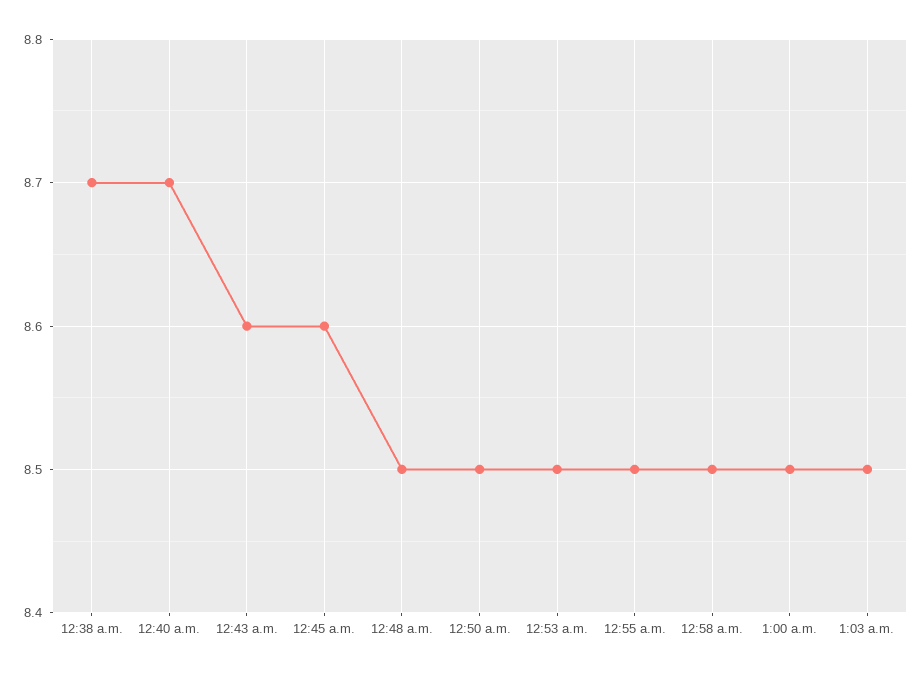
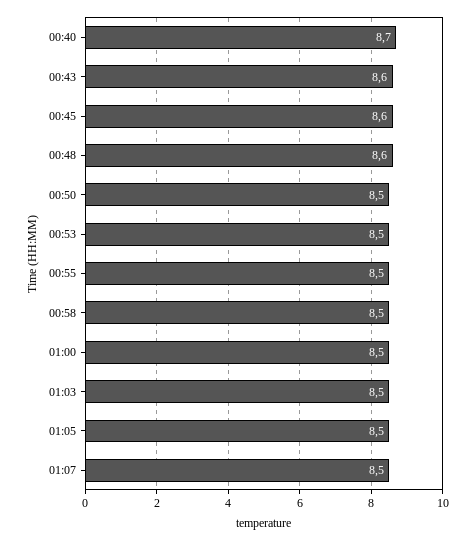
12:38 a.m.: 8.7 -> none
12:48 a.m.: 8.5 -> 8.6
01:05: none -> 8.5
01:07: none -> 8.5

